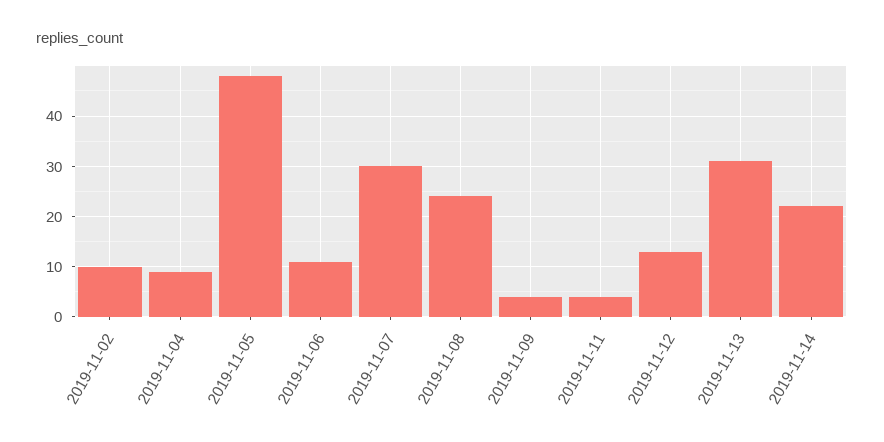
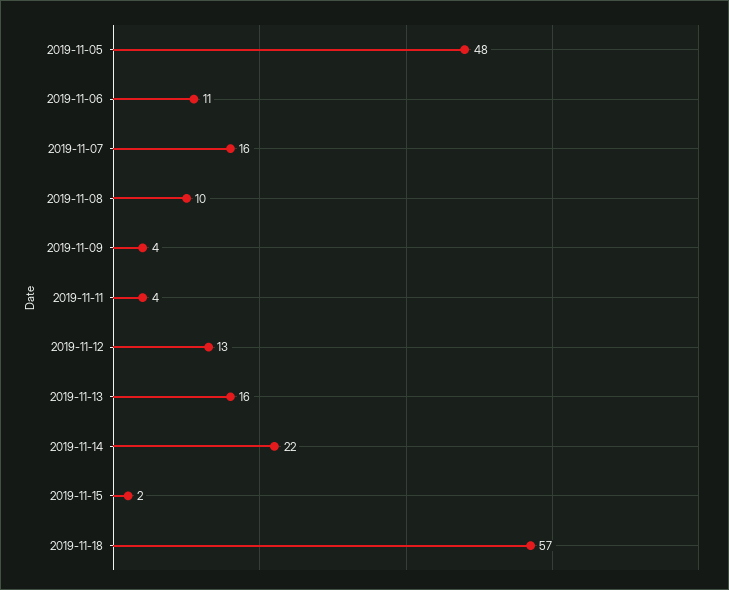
2019-11-02: 10 -> none
2019-11-04: 10 -> none
2019-11-07: 30 -> 16
2019-11-08: 25 -> 10
2019-11-13: 30 -> 16
2019-11-15: none -> 2
2019-11-18: none -> 57

